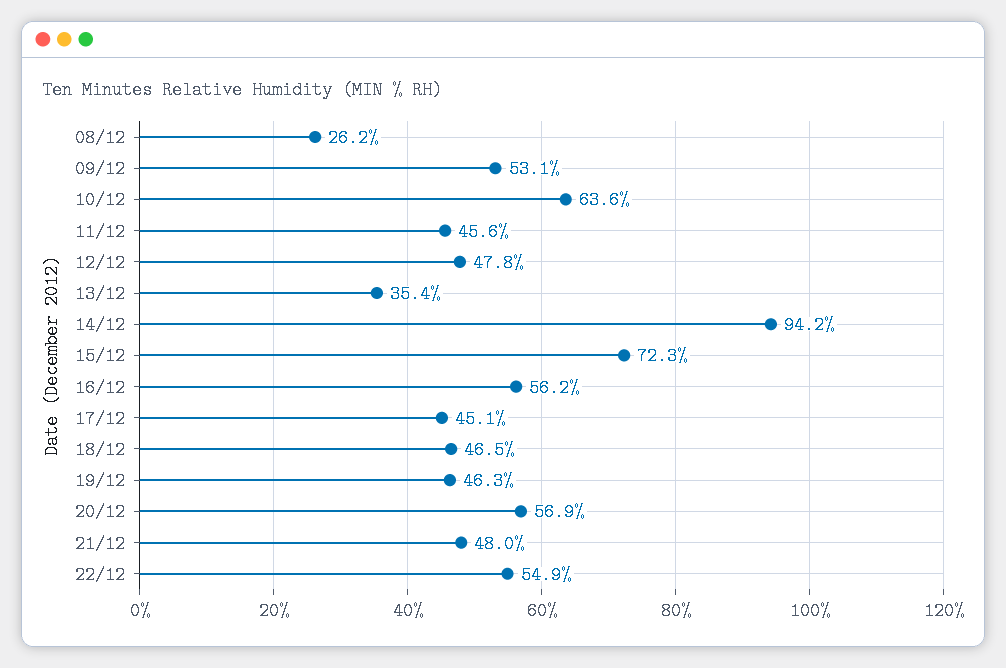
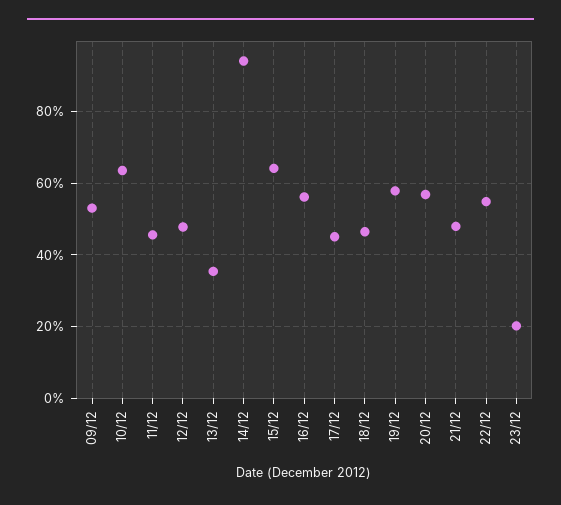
08/12: 26.2 -> none
15/12: 72.3 -> 64
19/12: 46.3 -> 58
23/12: none -> 20

